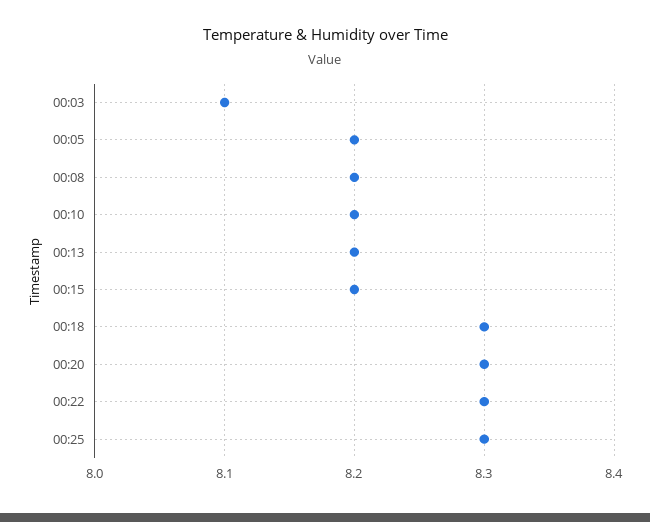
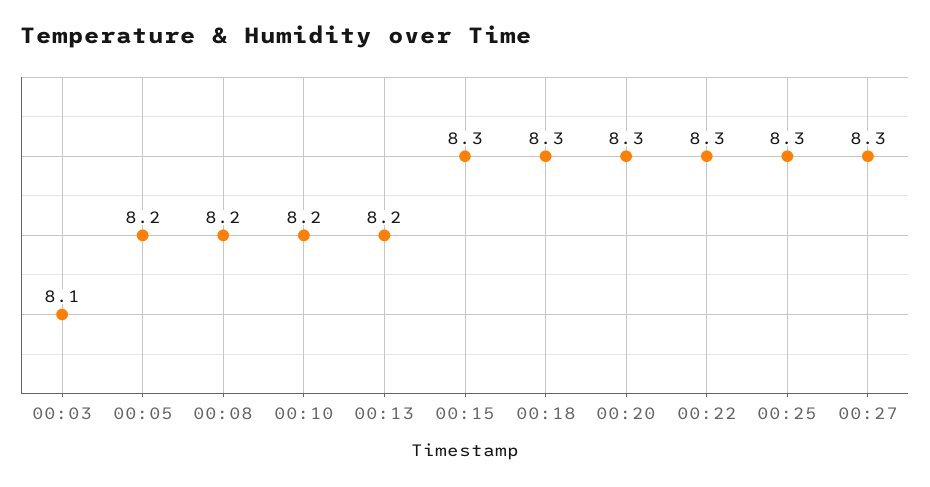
00:15: 8.2 -> 8.3
00:27: none -> 8.3

